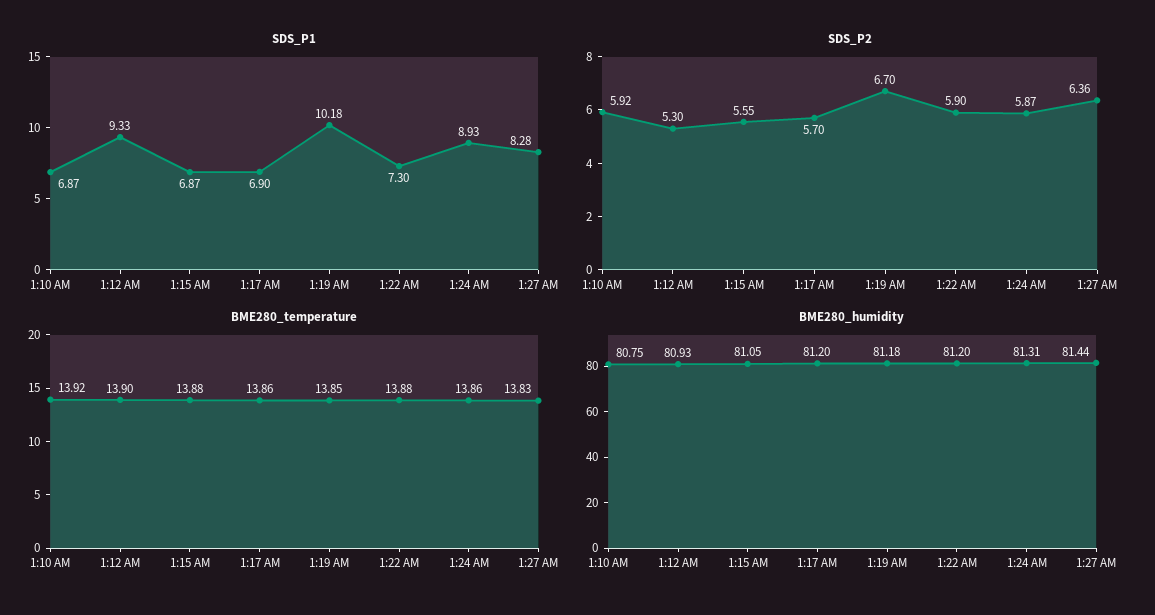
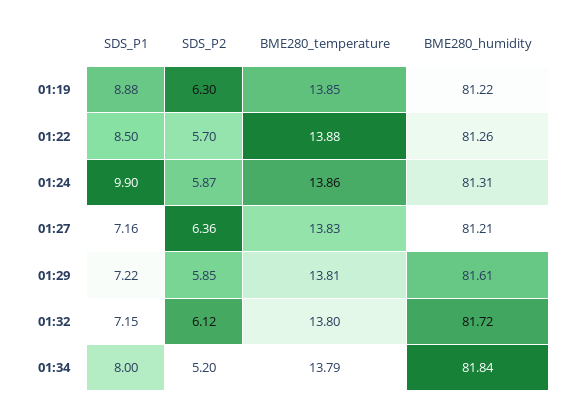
SDS_P1, 1:10 AM: 6.87 -> none
SDS_P1, 1:12 AM: 9.33 -> none
SDS_P1, 1:15 AM: 6.87 -> none
SDS_P1, 1:17 AM: 6.9 -> none
SDS_P1, 1:19 AM: 10.18 -> 8.88
SDS_P1, 1:22 AM: 7.3 -> 8.5
SDS_P1, 1:24 AM: 8.93 -> 9.9
SDS_P1, 1:27 AM: 8.28 -> 7.16
SDS_P2, 1:10 AM: 5.92 -> none
SDS_P2, 1:12 AM: 5.3 -> none
SDS_P2, 1:15 AM: 5.55 -> none
SDS_P2, 1:17 AM: 5.7 -> none
SDS_P2, 1:19 AM: 6.7 -> 6.3
SDS_P2, 1:22 AM: 5.9 -> 5.7
BME280_temperature, 1:10 AM: 13.92 -> none
BME280_temperature, 1:12 AM: 13.9 -> none
BME280_temperature, 1:15 AM: 13.88 -> none
BME280_temperature, 1:17 AM: 13.86 -> none
BME280_humidity, 1:10 AM: 80.75 -> none
BME280_humidity, 1:12 AM: 80.93 -> none
BME280_humidity, 1:15 AM: 81.05 -> none
BME280_humidity, 1:17 AM: 81.2 -> none
BME280_humidity, 1:19 AM: 81.18 -> 81.22
BME280_humidity, 1:22 AM: 81.2 -> 81.26
BME280_humidity, 1:27 AM: 81.44 -> 81.21
SDS_P1, 01:29: none -> 7.22
SDS_P2, 01:29: none -> 5.85
BME280_temperature, 01:29: none -> 13.81
BME280_humidity, 01:29: none -> 81.61
SDS_P1, 01:32: none -> 7.15
SDS_P2, 01:32: none -> 6.12
BME280_temperature, 01:32: none -> 13.8
BME280_humidity, 01:32: none -> 81.72
SDS_P1, 01:34: none -> 8
SDS_P2, 01:34: none -> 5.2
BME280_temperature, 01:34: none -> 13.79
BME280_humidity, 01:34: none -> 81.84

